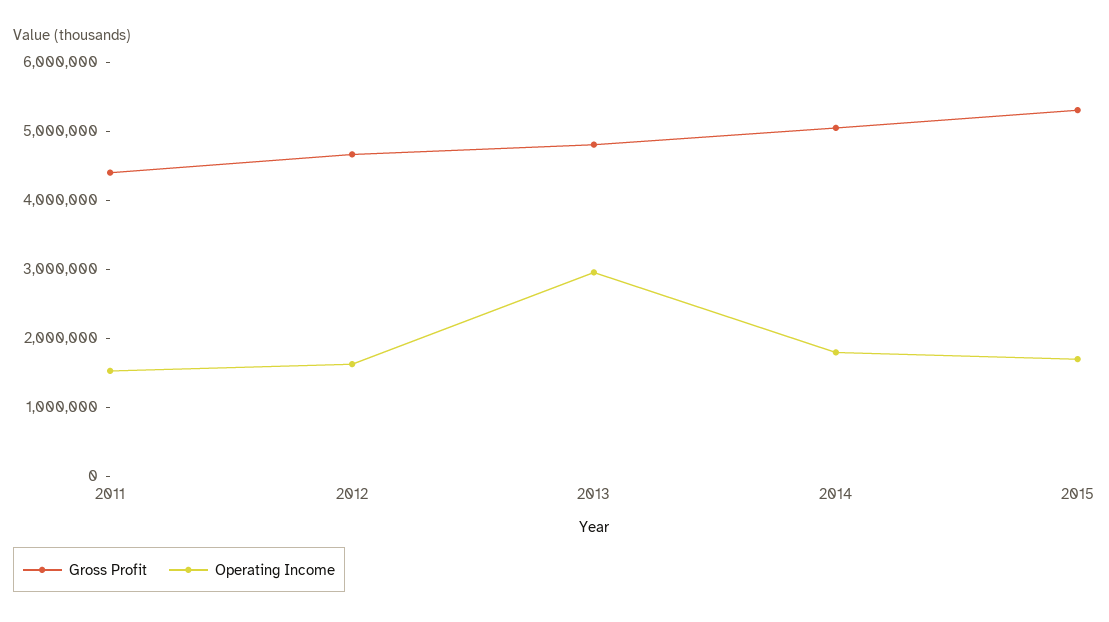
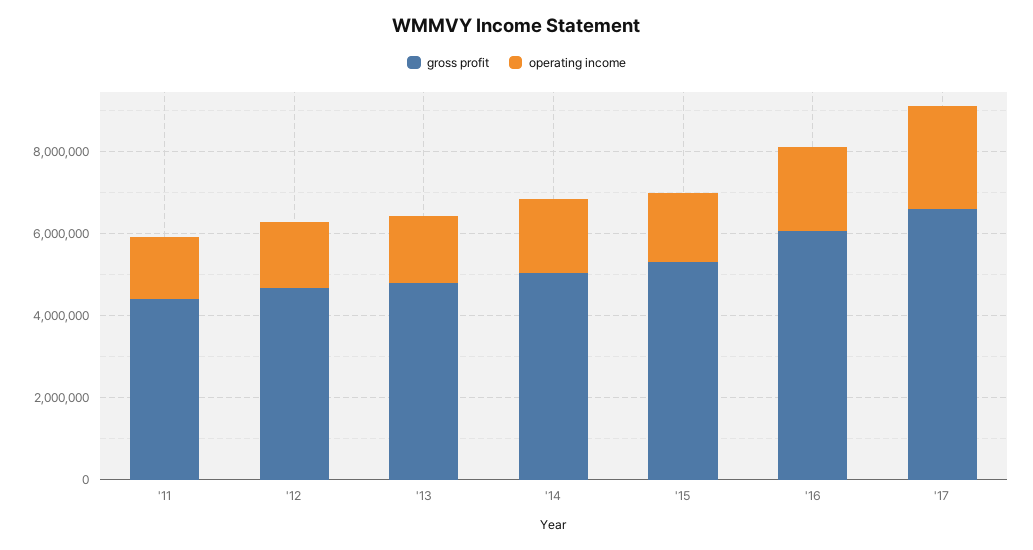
Operating Income, 2013: 3000000 -> 1500000
Gross Profit, '16: none -> 6000000
Operating Income, '16: none -> 2000000
Gross Profit, '17: none -> 6500000
Operating Income, '17: none -> 2500000

